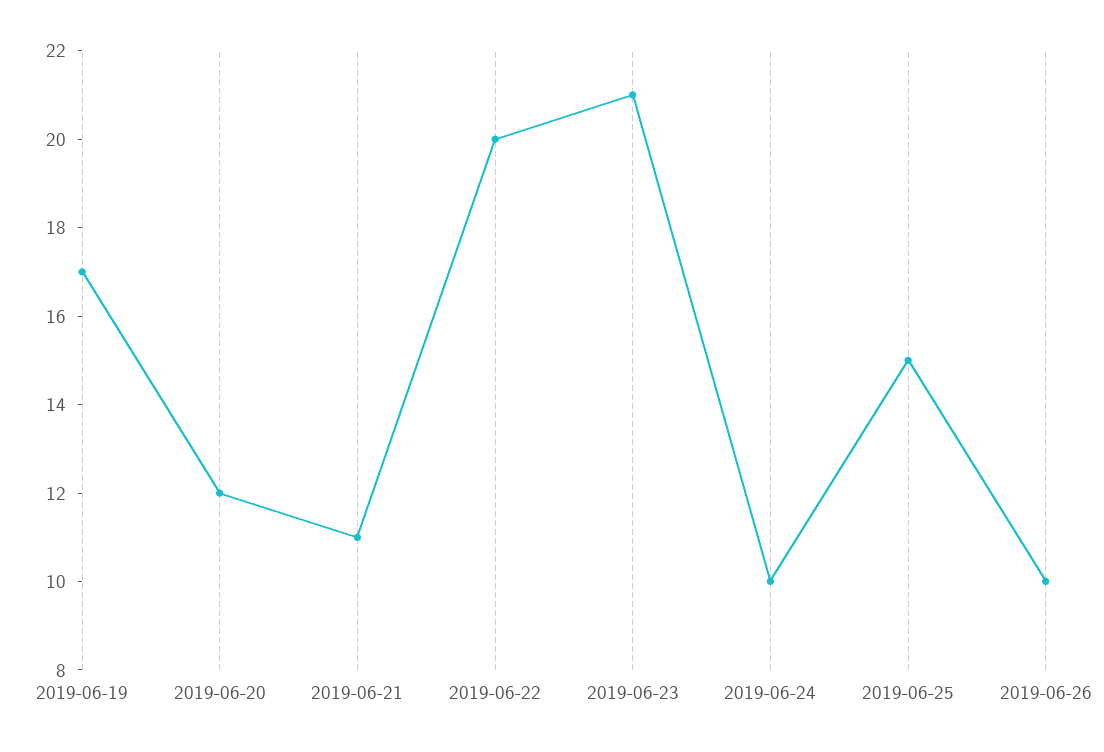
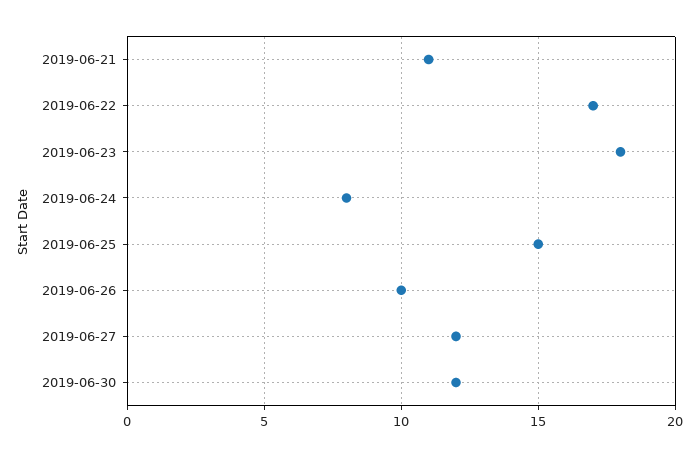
2019-06-19: 17 -> none
2019-06-20: 12 -> none
2019-06-22: 20 -> 17
2019-06-23: 21 -> 18
2019-06-24: 10 -> 8
2019-06-27: none -> 12
2019-06-30: none -> 12

